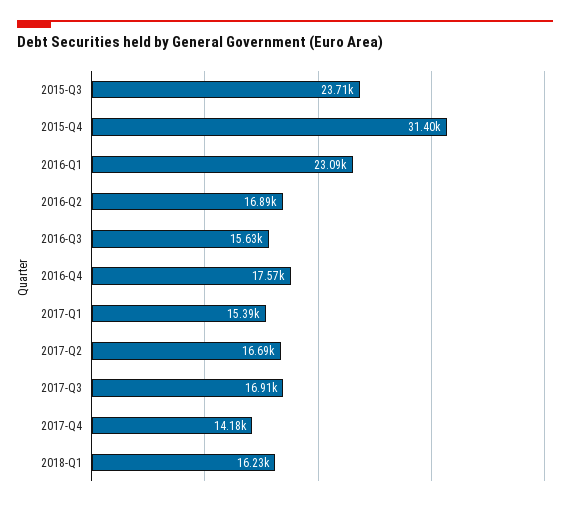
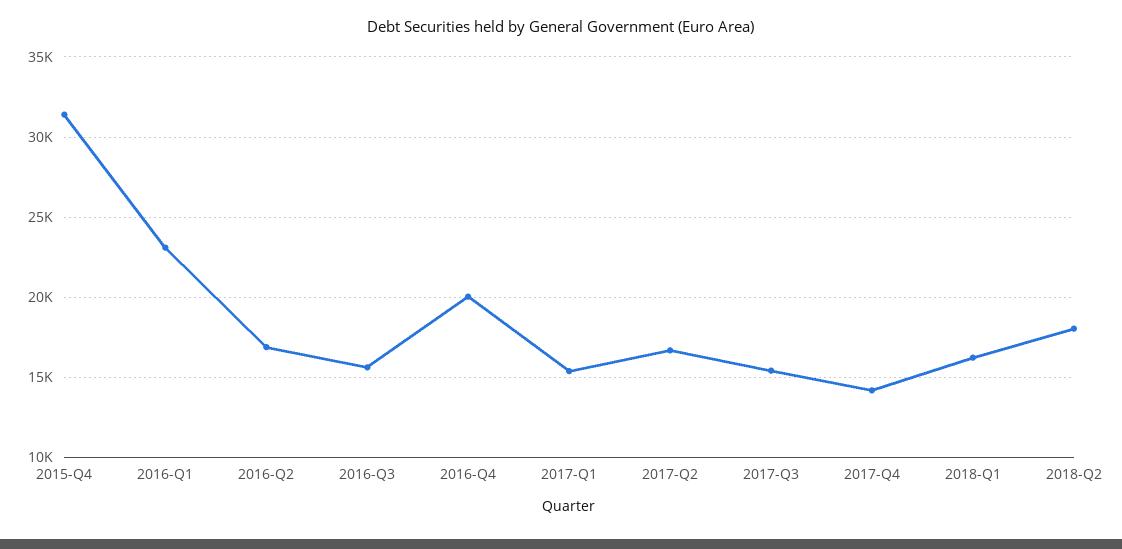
2015-Q3: 23710 -> none
2016-Q4: 17570 -> 20000
2017-Q3: 16910 -> 15500
2018-Q2: none -> 18000

